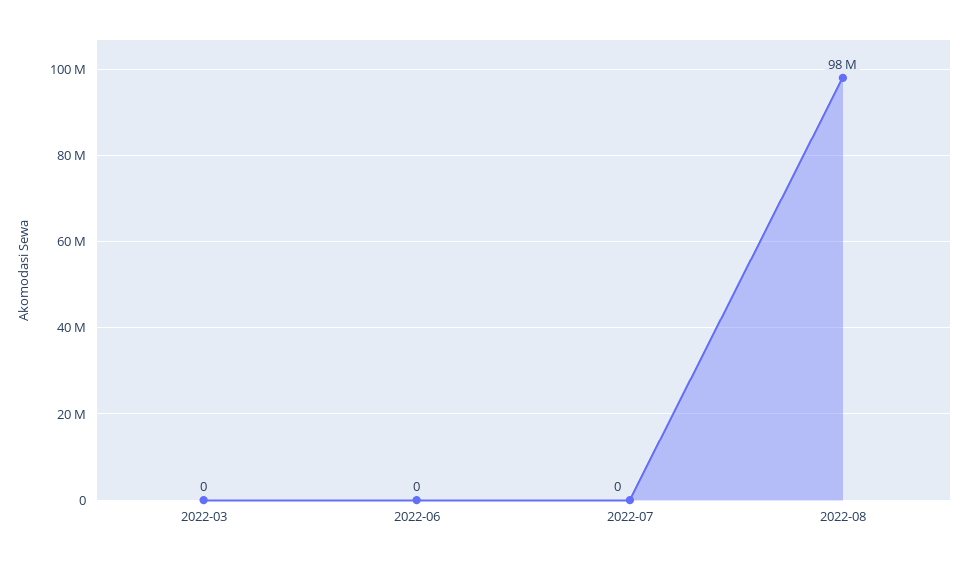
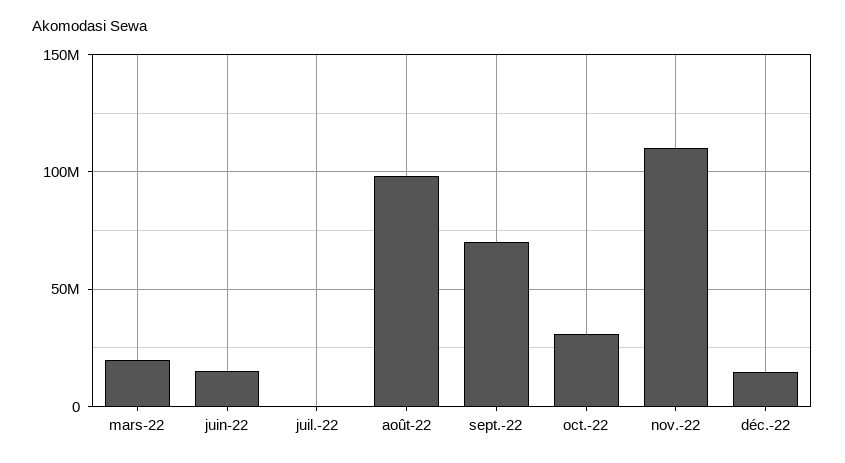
2022-03: 0 -> 20000000
2022-06: 0 -> 15000000
sept.-22: none -> 70000000
oct.-22: none -> 30000000
nov.-22: none -> 110000000
déc.-22: none -> 15000000

